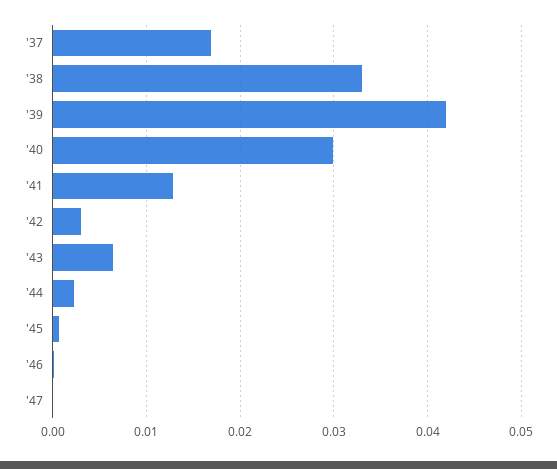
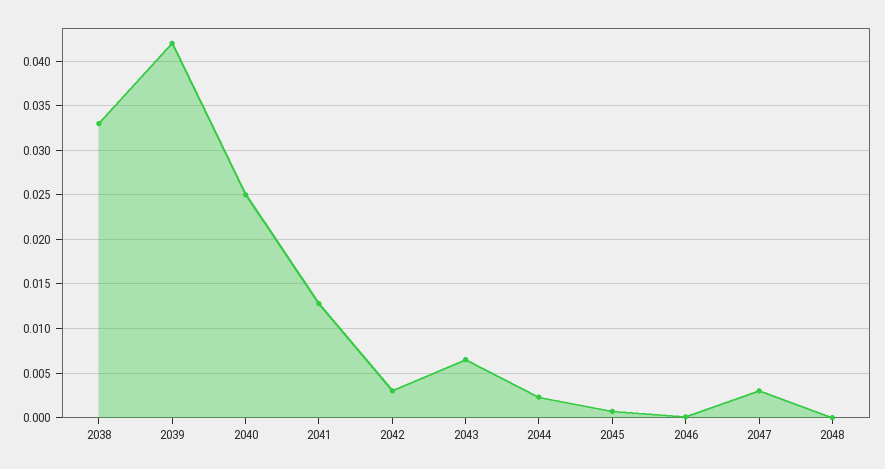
'37: 0.017 -> none
'40: 0.03 -> 0.025
'47: 0 -> 0.003
2048: none -> 0

